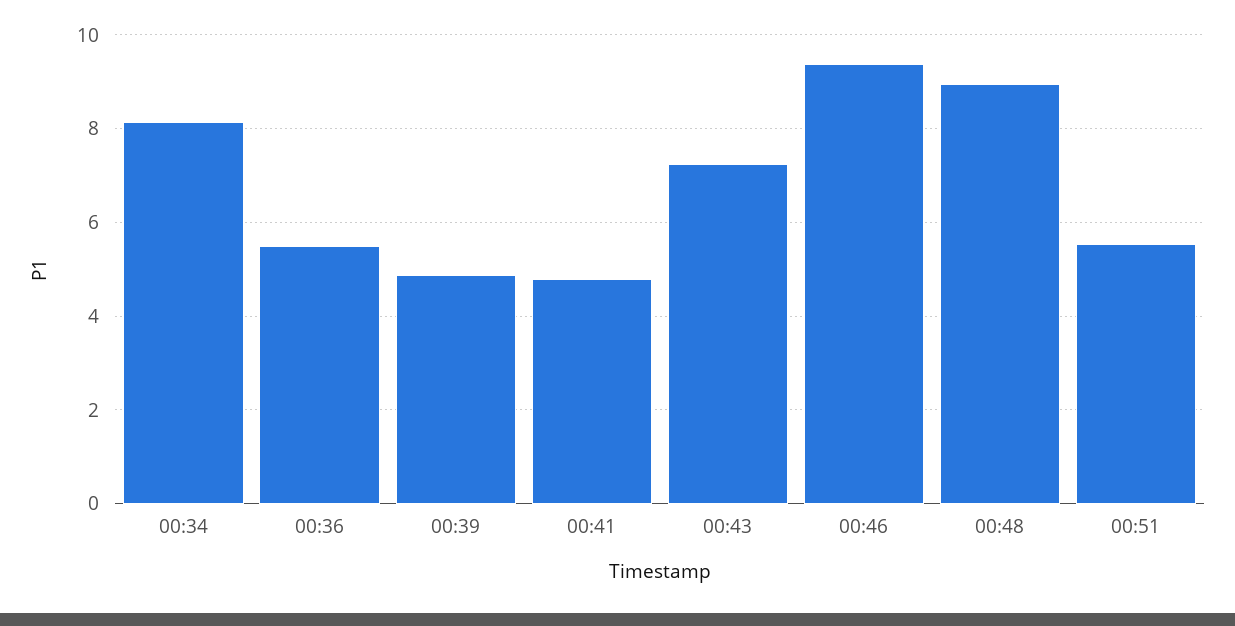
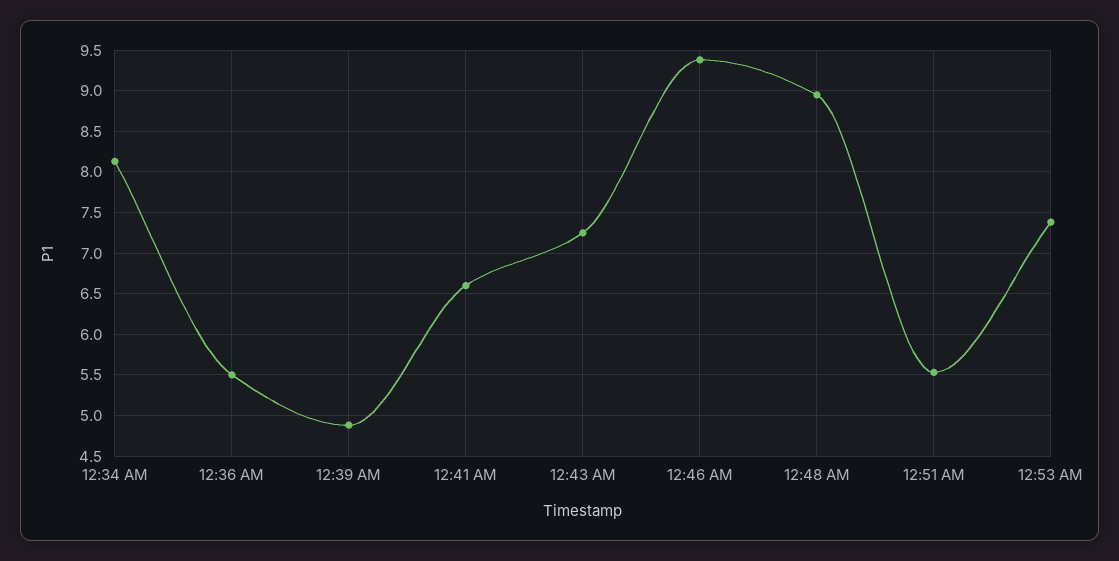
00:41: 4.8 -> 6.6
12:53 AM: none -> 7.4

